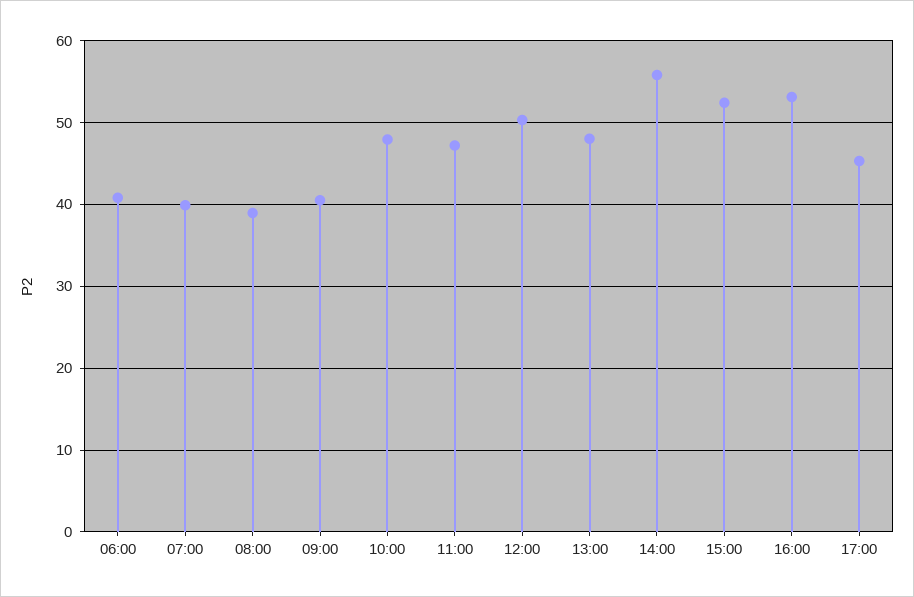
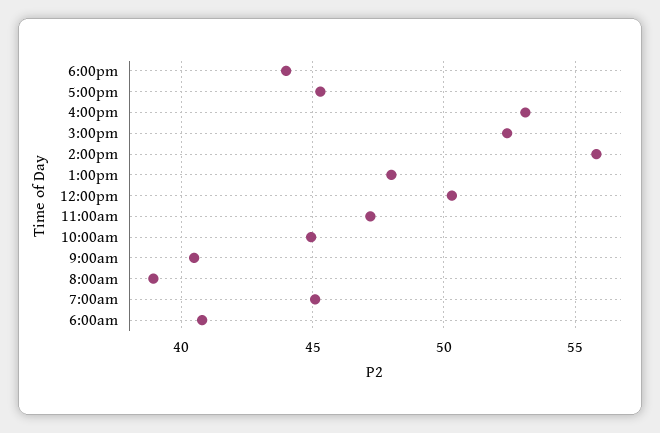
07:00: 40 -> 45
10:00: 48 -> 45
6:00pm: none -> 44

